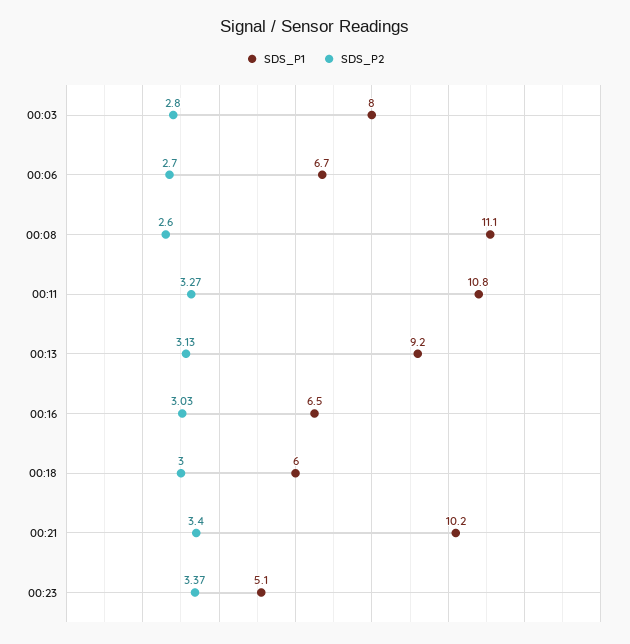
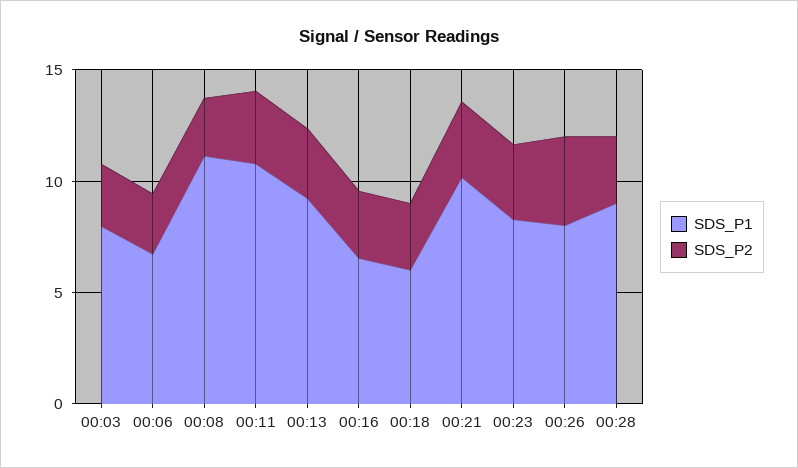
SDS_P1, 00:23: 5.1 -> 8
SDS_P1, 00:26: none -> 8
SDS_P2, 00:26: none -> 4
SDS_P1, 00:28: none -> 9
SDS_P2, 00:28: none -> 3

